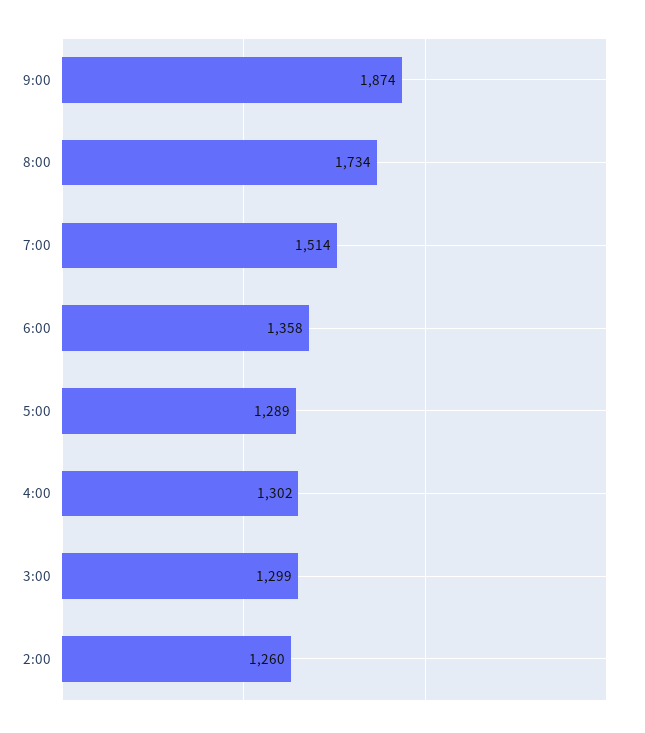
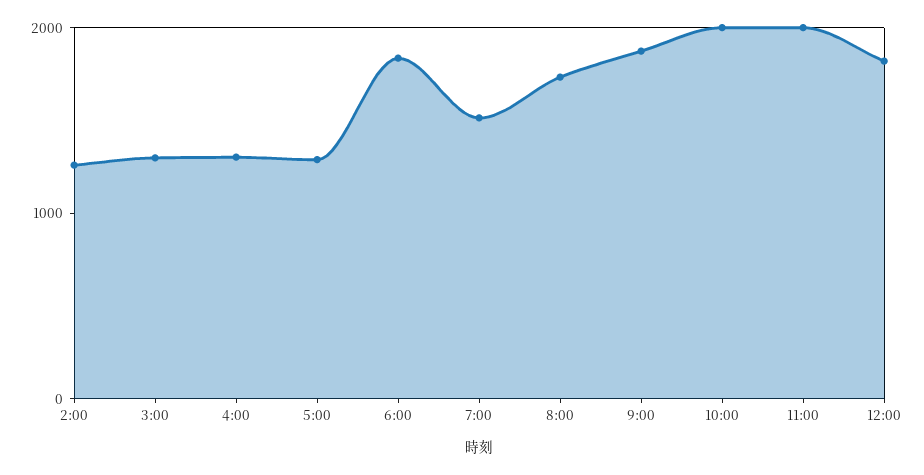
6:00: 1358 -> 1800
10:00: none -> 2000
11:00: none -> 2000
12:00: none -> 1800

